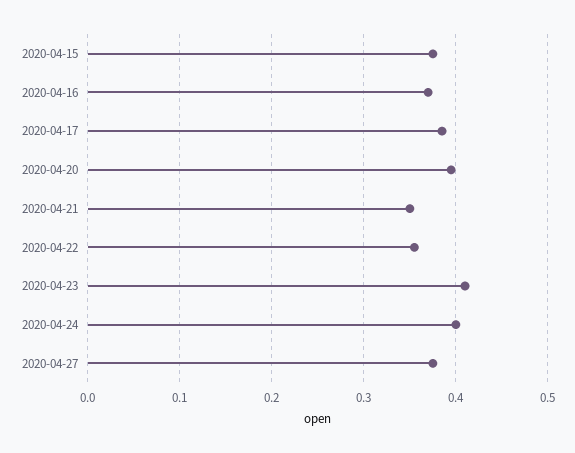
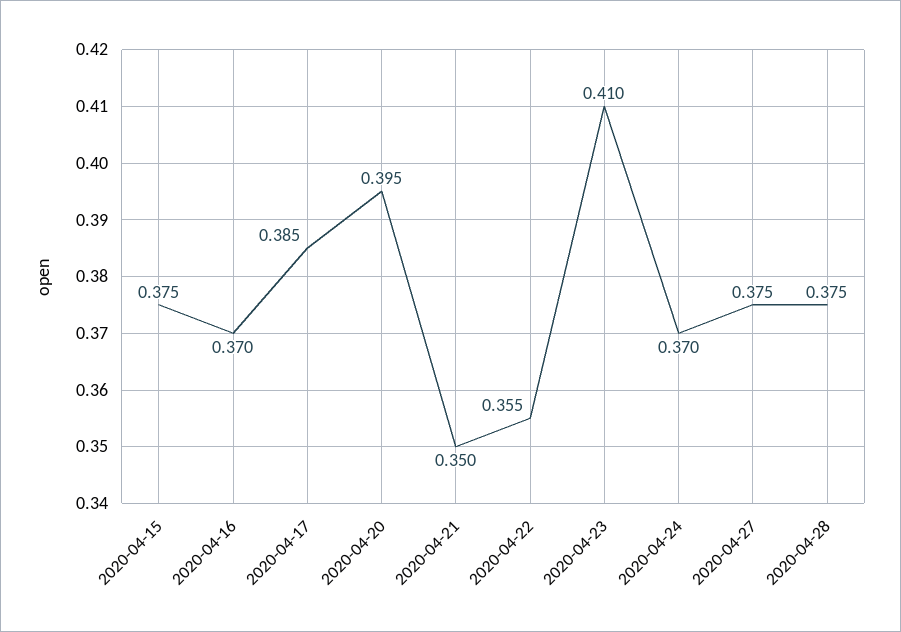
2020-04-24: 0.4 -> 0.37
2020-04-28: none -> 0.375

